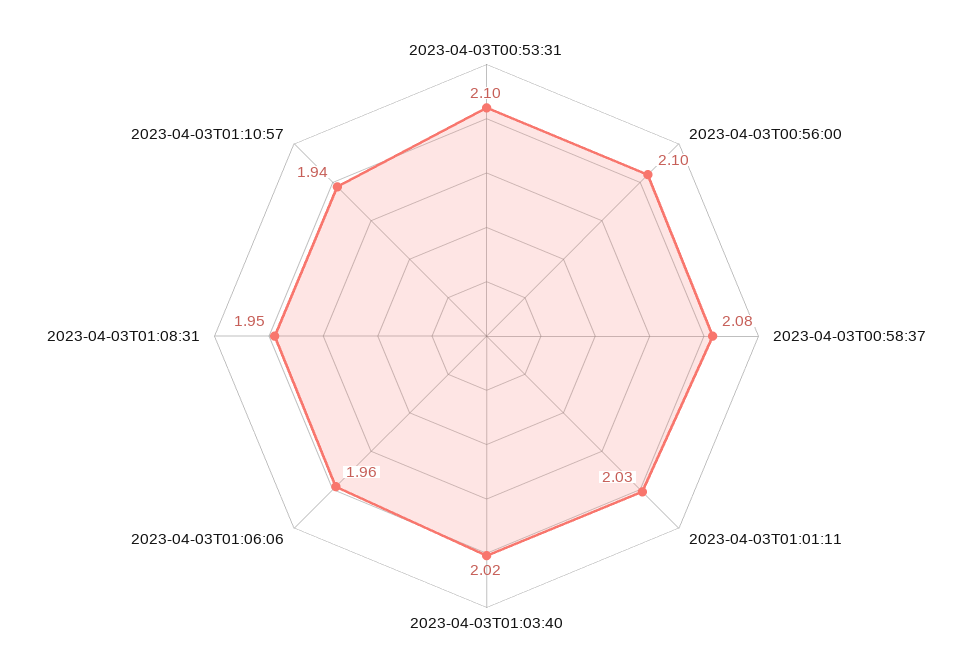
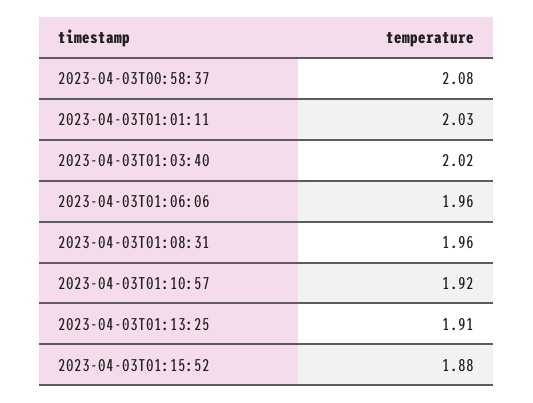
2023-04-03T00:53:31: 2.1 -> none
2023-04-03T00:56:00: 2.1 -> none
2023-04-03T01:08:31: 1.95 -> 1.96
2023-04-03T01:10:57: 1.94 -> 1.92
2023-04-03T01:13:25: none -> 1.91
2023-04-03T01:15:52: none -> 1.88

